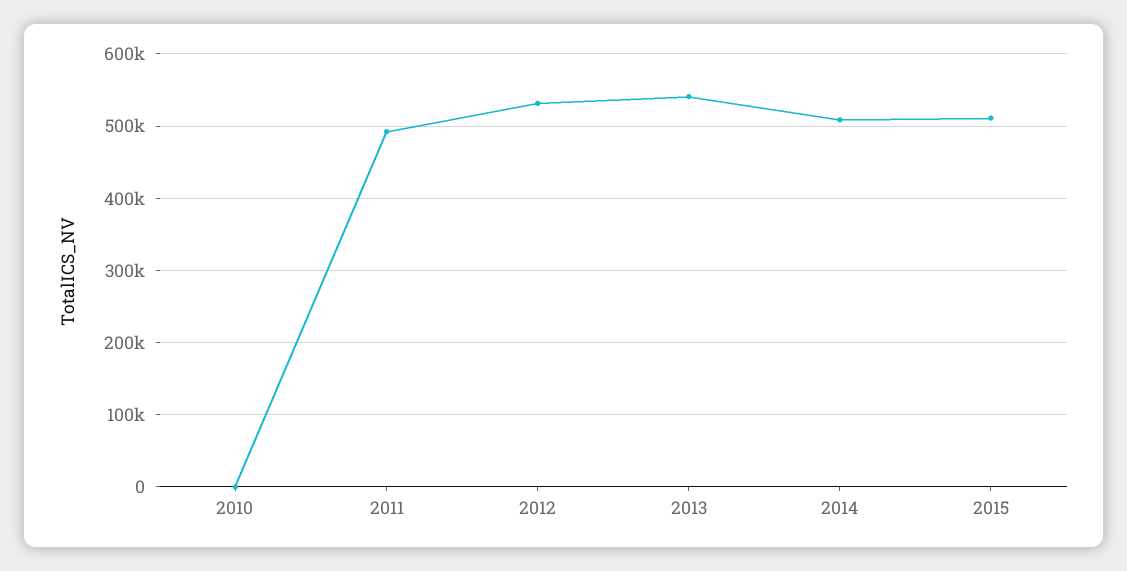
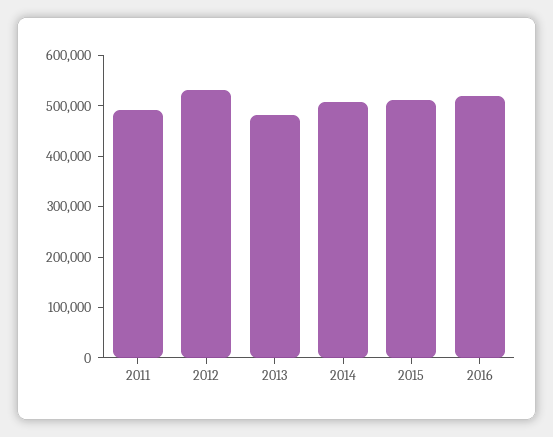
2010: 0 -> none
2013: 540000 -> 480000
2016: none -> 520000

